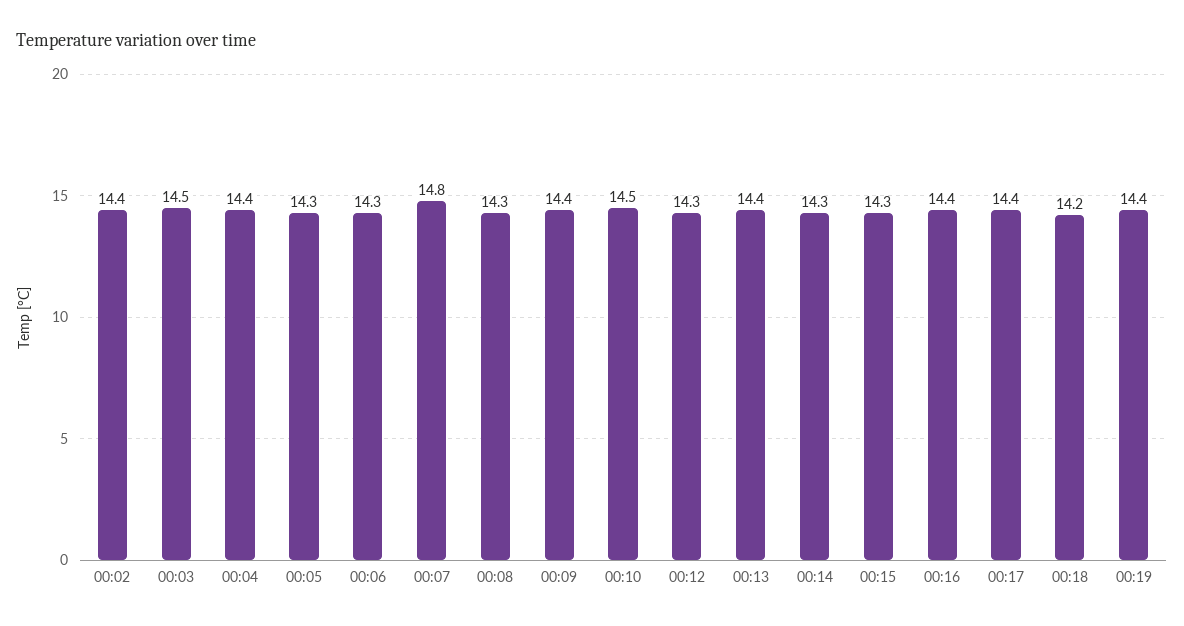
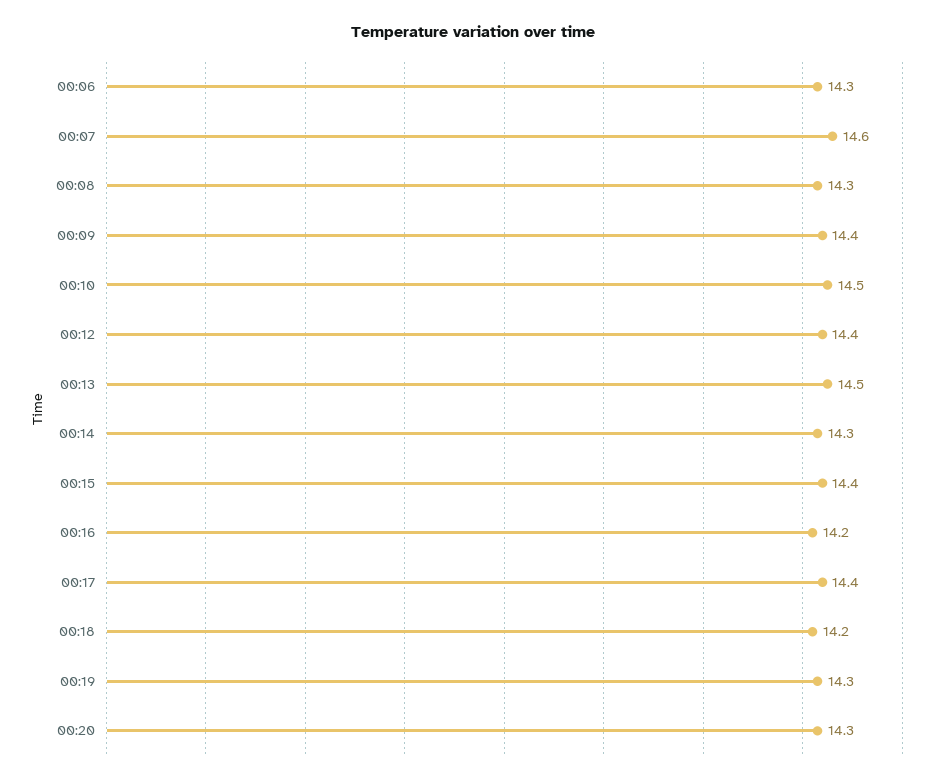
00:02: 14.4 -> none
00:03: 14.5 -> none
00:04: 14.4 -> none
00:05: 14.3 -> none
00:07: 14.8 -> 14.6
00:12: 14.3 -> 14.4
00:13: 14.4 -> 14.5
00:15: 14.3 -> 14.4
00:16: 14.4 -> 14.2
00:19: 14.4 -> 14.3
00:20: none -> 14.3

